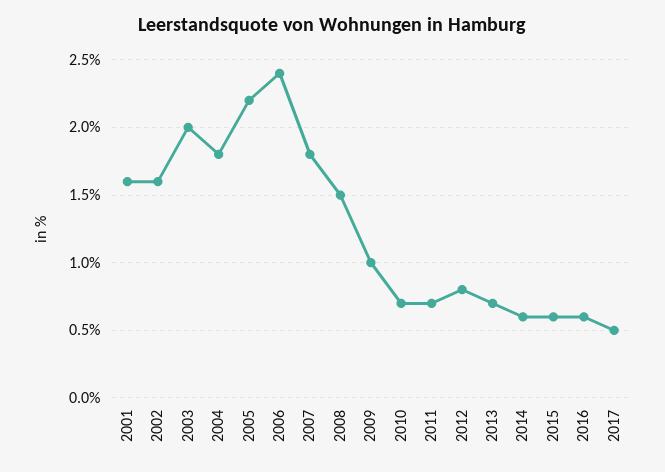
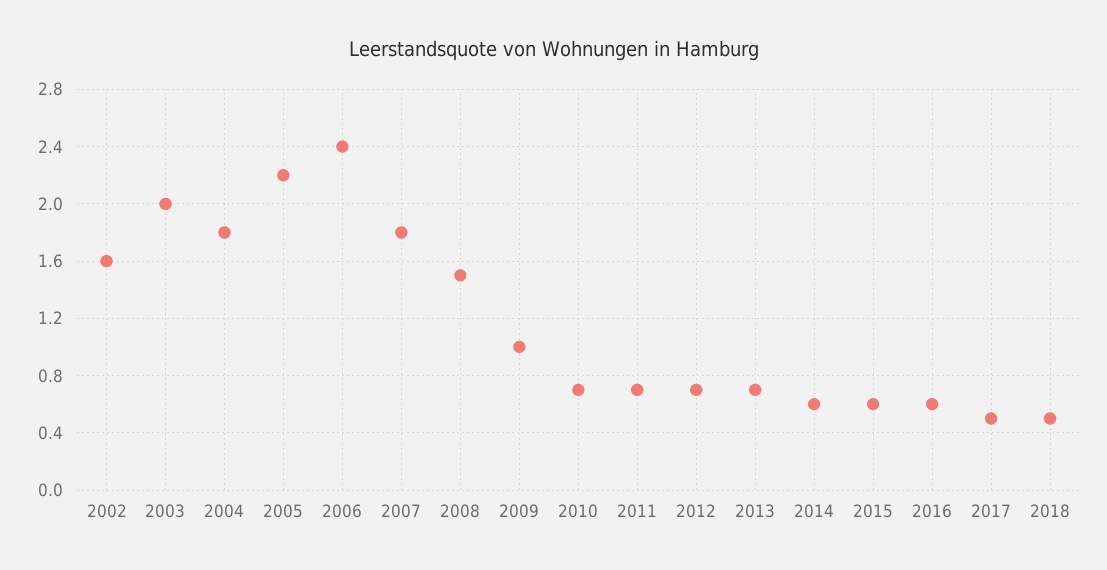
2001: 1.6 -> none
2012: 0.8 -> 0.7
2018: none -> 0.5

